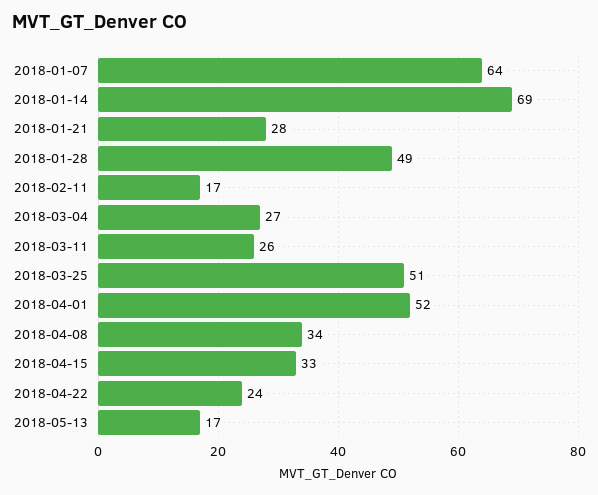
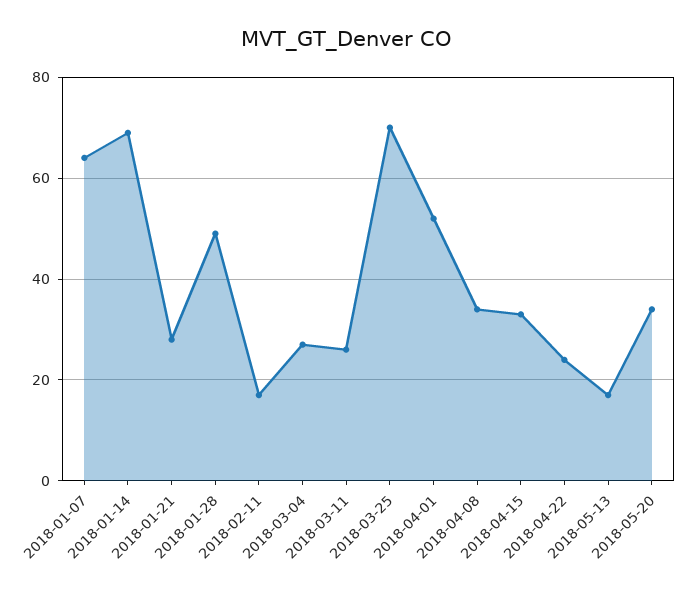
2018-03-25: 51 -> 70
2018-05-20: none -> 35

